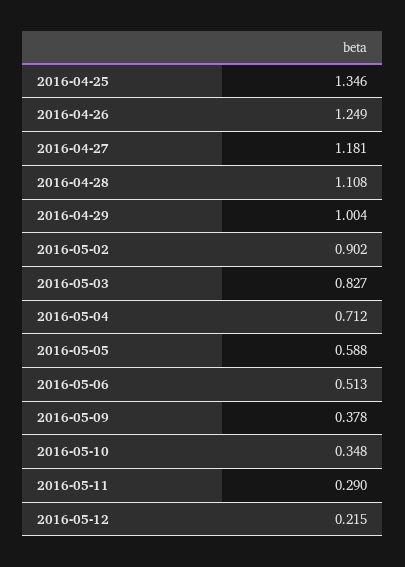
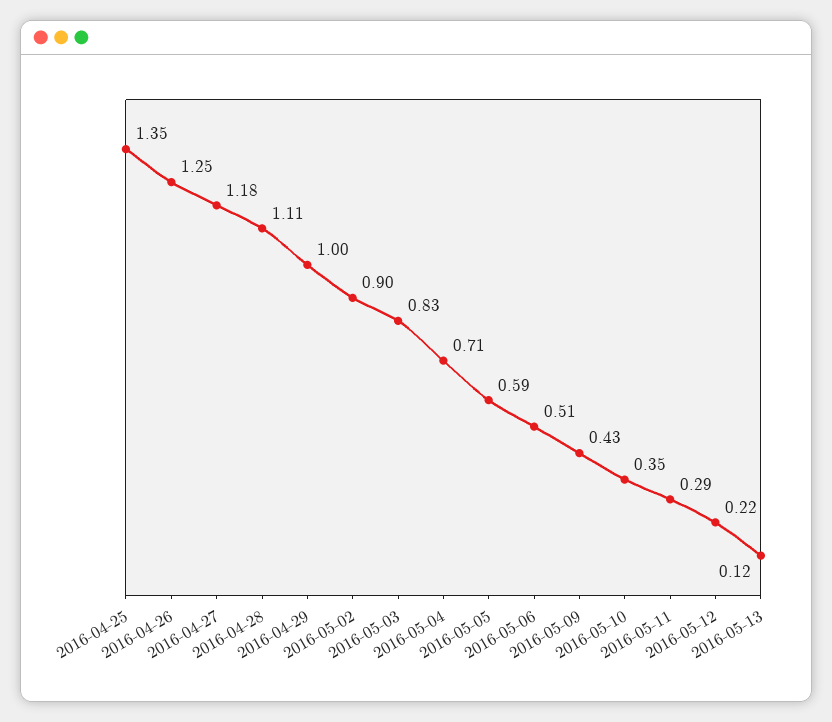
2016-05-09: 0.378 -> 0.43
2016-05-13: none -> 0.12

